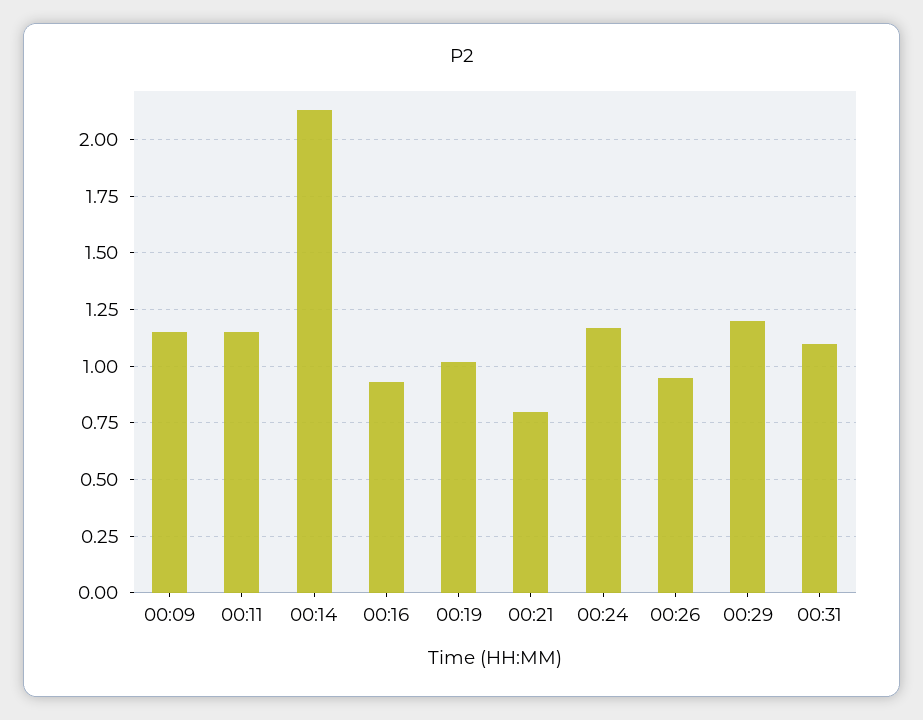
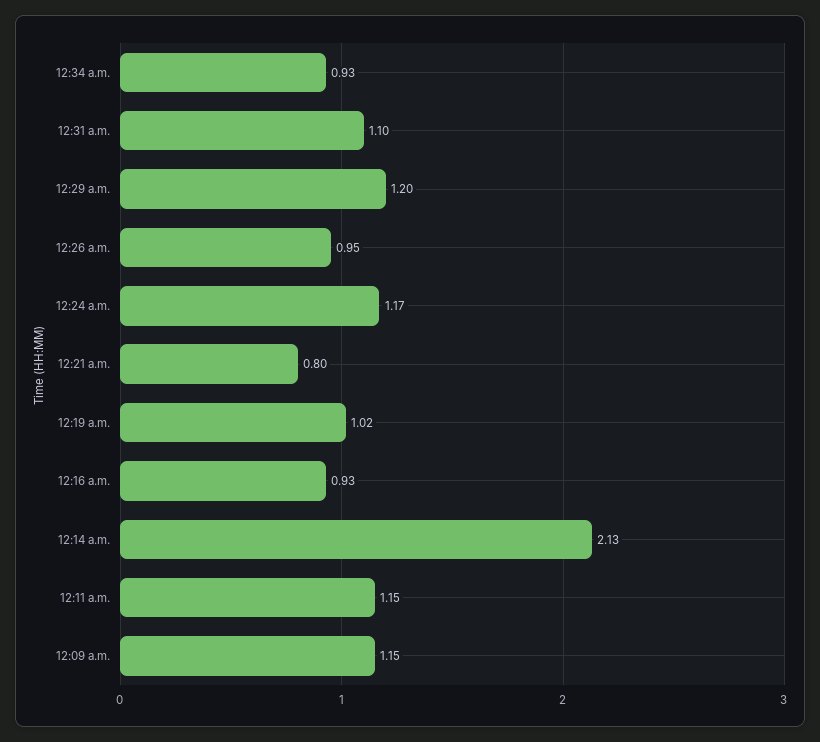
12:34 a.m.: none -> 0.93

